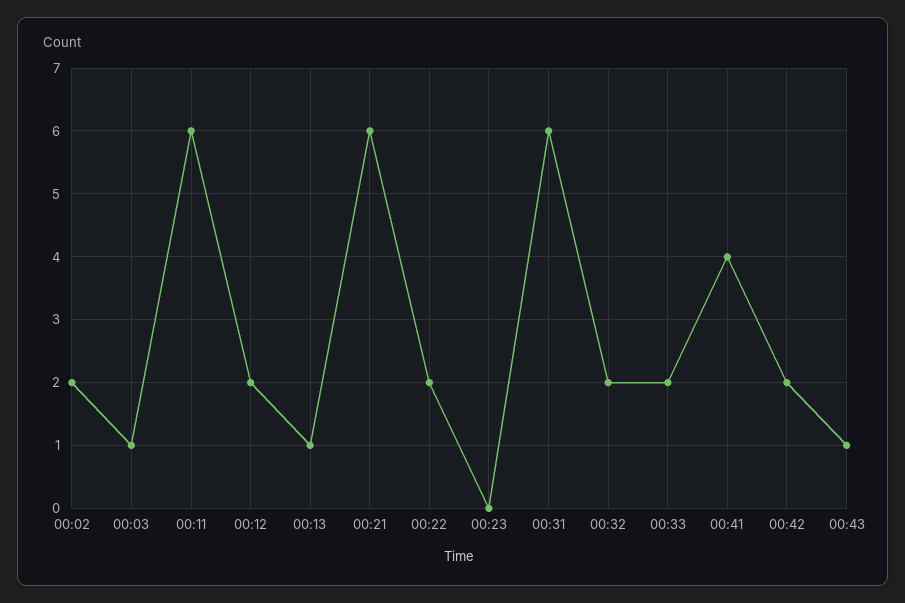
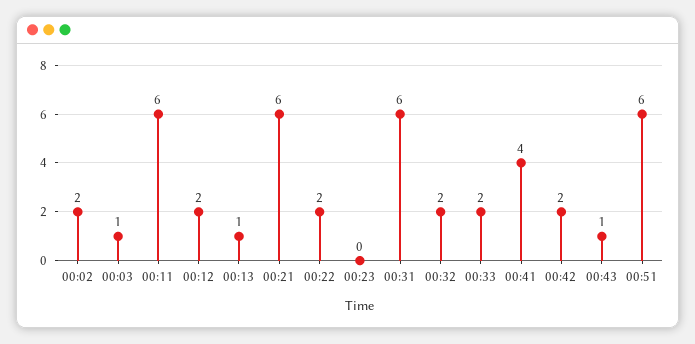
00:51: none -> 6

